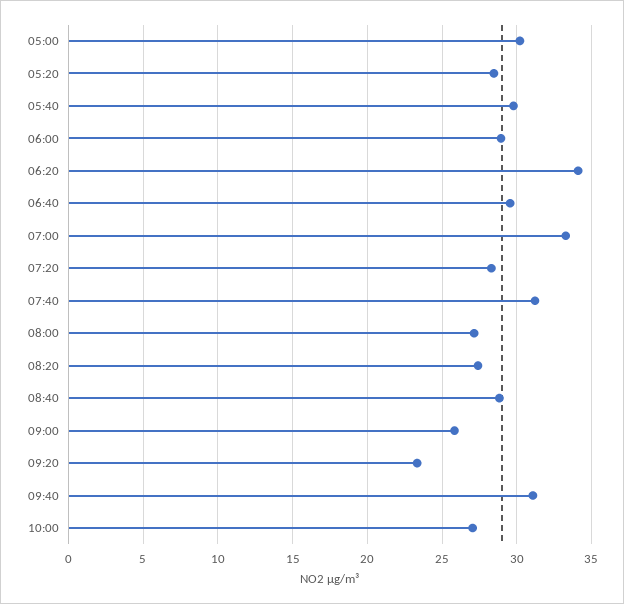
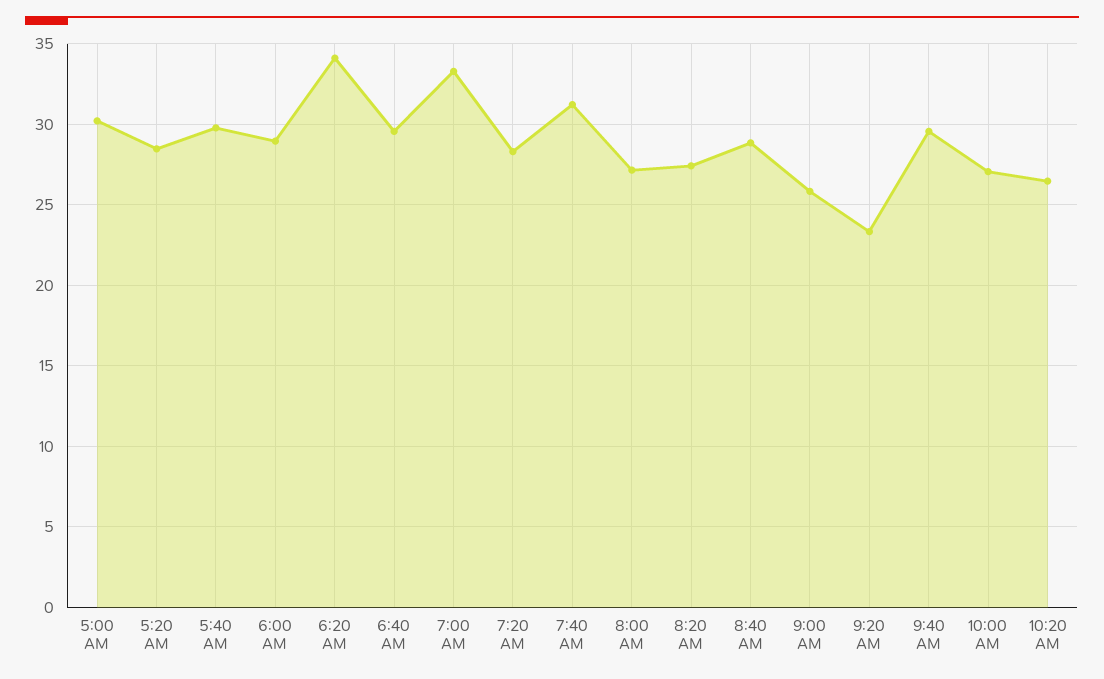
09:40: 31 -> 29.5
10:20 AM: none -> 26.5

